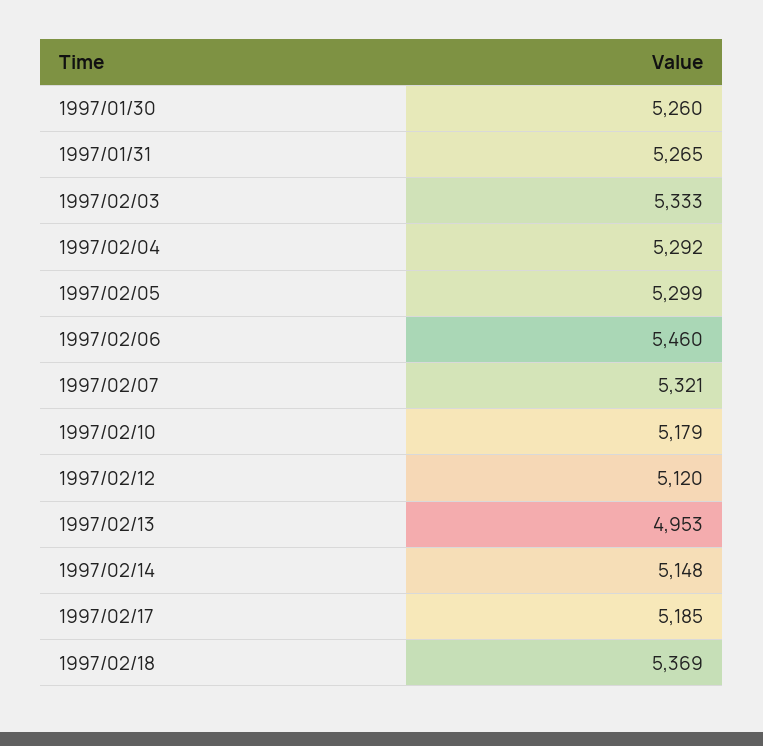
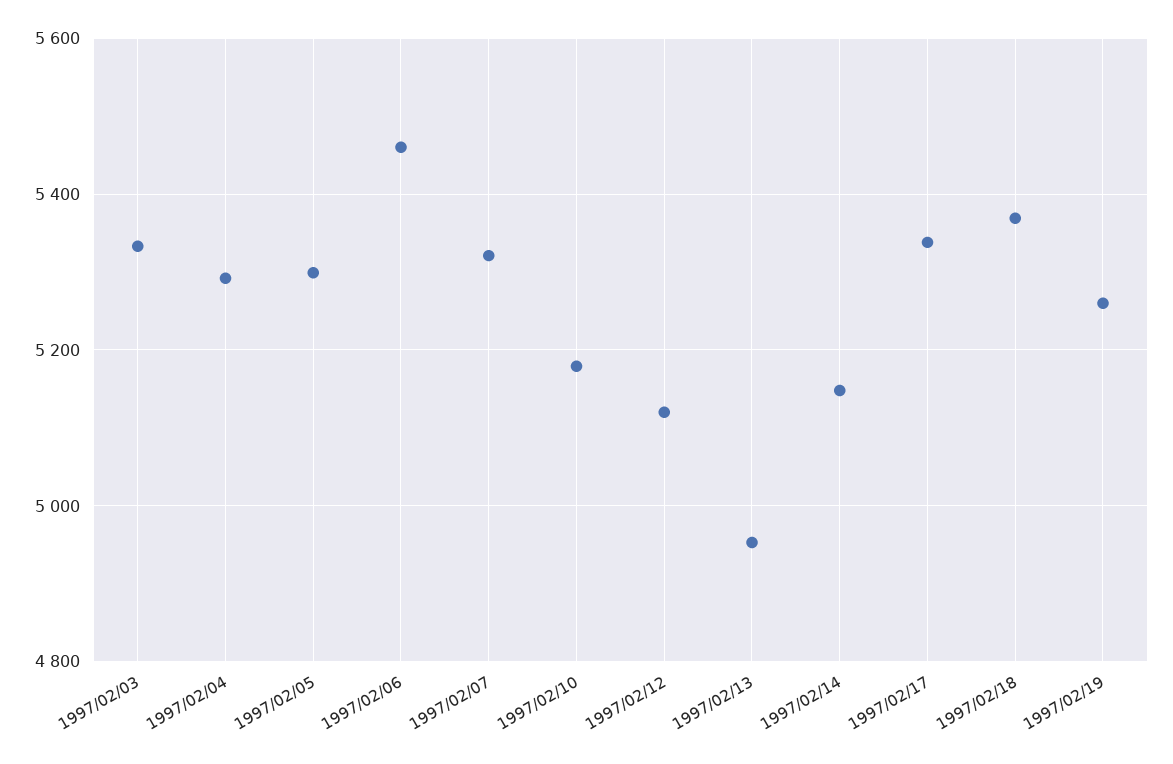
1997/01/30: 5260 -> none
1997/01/31: 5265 -> none
1997/02/17: 5185 -> 5340
1997/02/19: none -> 5260

